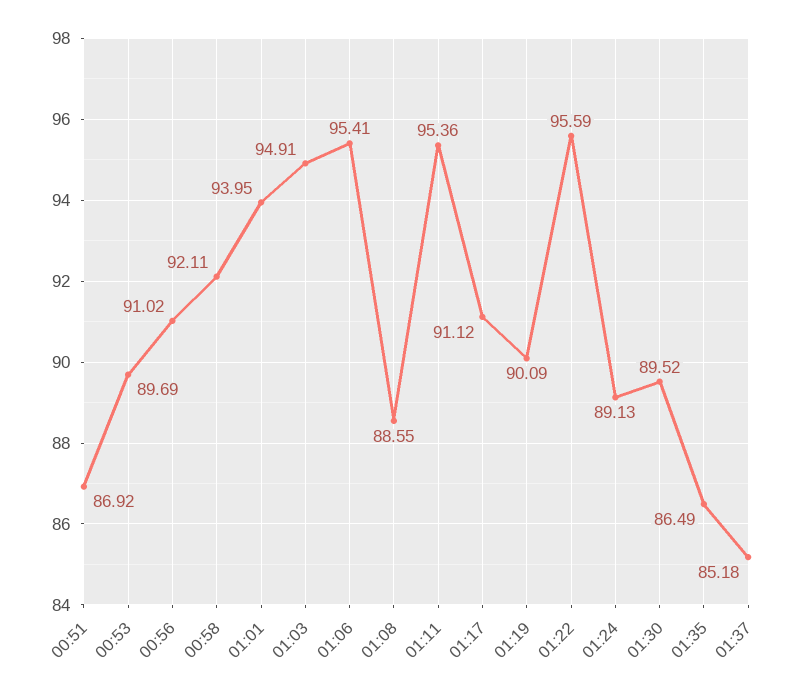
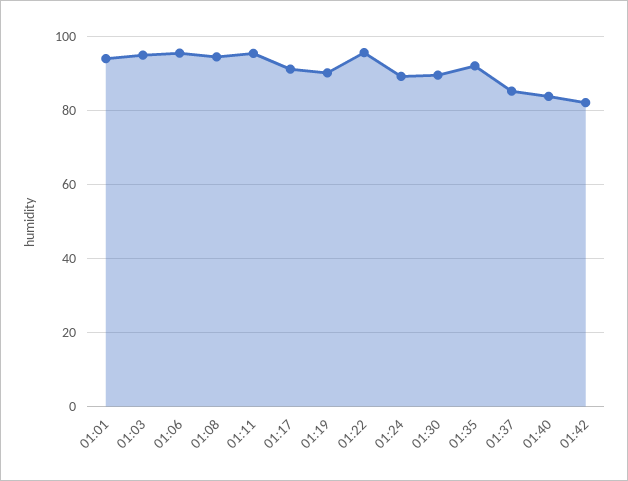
00:51: 86.92 -> none
00:53: 89.69 -> none
00:56: 91.02 -> none
00:58: 92.11 -> none
01:08: 88.55 -> 94
01:35: 86.49 -> 92
01:40: none -> 84
01:42: none -> 82

